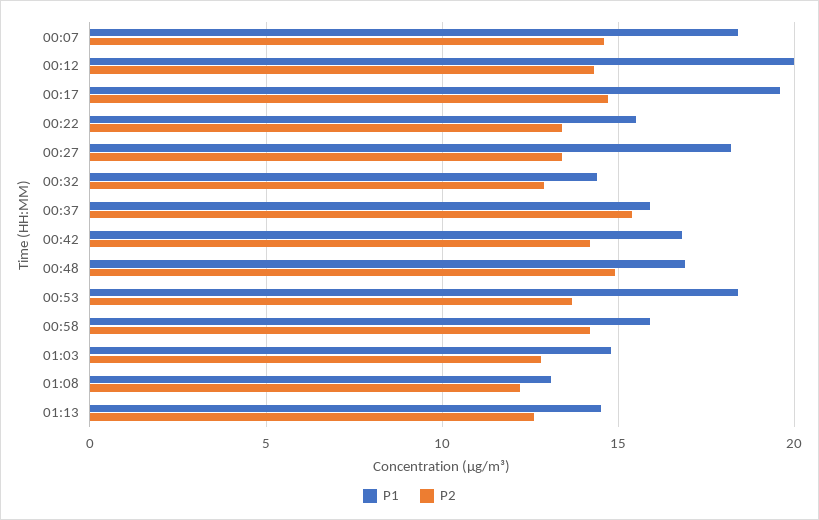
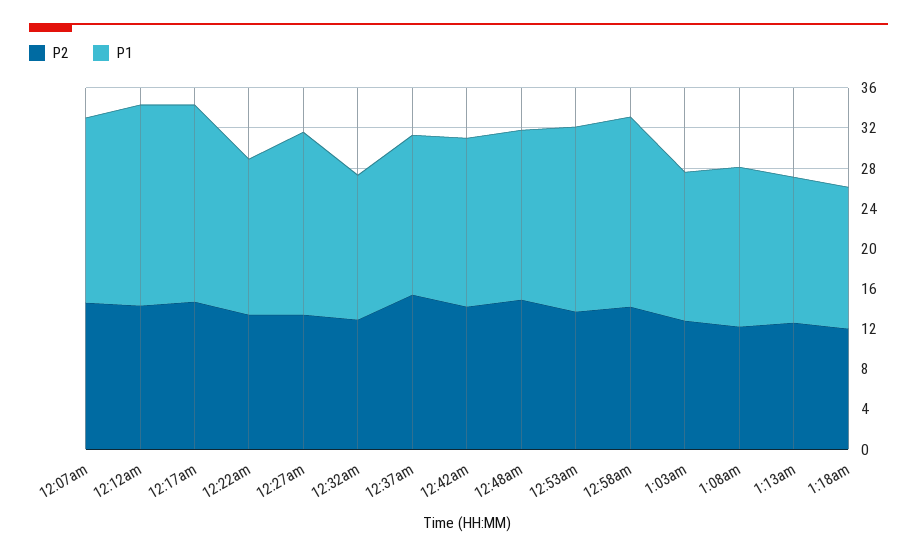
P1, 00:58: 16 -> 19
P1, 01:08: 13 -> 16
P2, 1:18am: none -> 12
P1, 1:18am: none -> 14

